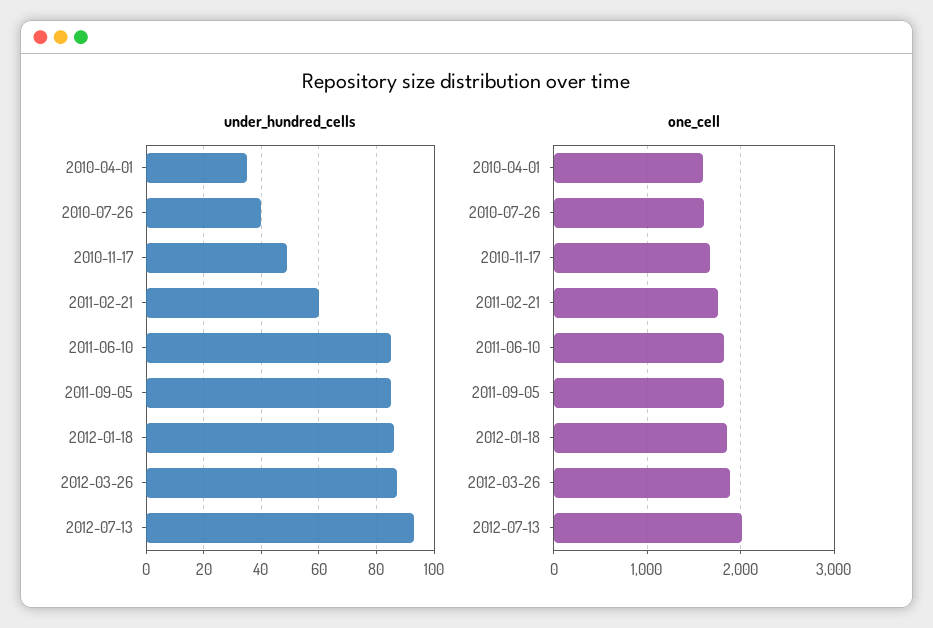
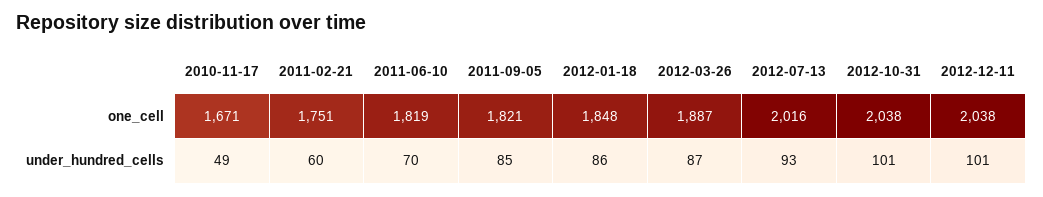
under_hundred_cells, 2010-04-01: 35 -> none
under_hundred_cells, 2010-07-26: 40 -> none
under_hundred_cells, 2011-06-10: 85 -> 70
one_cell, 2010-04-01: 1600 -> none
one_cell, 2010-07-26: 1600 -> none
one_cell, 2012-10-31: none -> 2038
one_cell, 2012-12-11: none -> 2038
under_hundred_cells, 2012-10-31: none -> 101
under_hundred_cells, 2012-12-11: none -> 101

